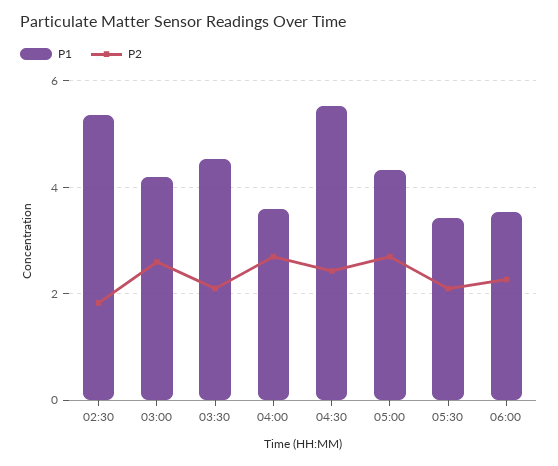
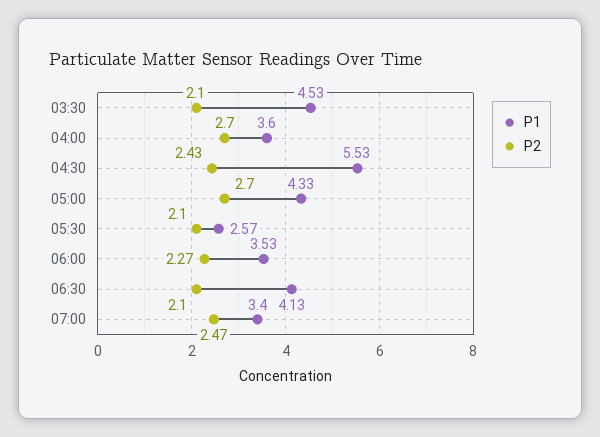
P1, 02:30: 5.4 -> none
P2, 02:30: 1.8 -> none
P1, 03:00: 4.2 -> none
P2, 03:00: 2.6 -> none
P1, 05:30: 3.4 -> 2.57
P1, 06:30: none -> 4.13
P2, 06:30: none -> 2.1
P1, 07:00: none -> 3.4
P2, 07:00: none -> 2.47

